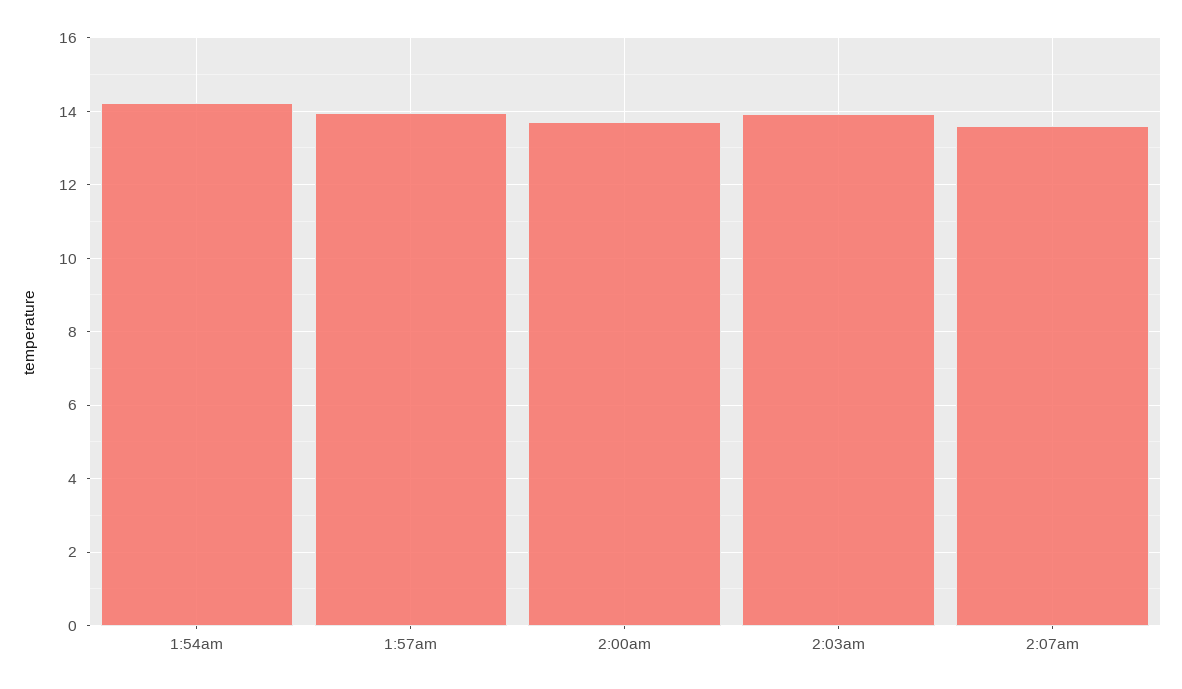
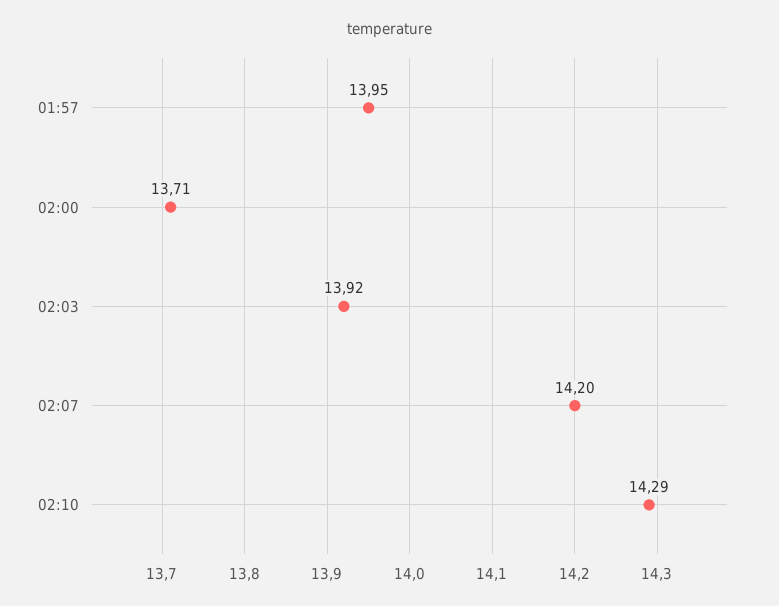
1:54am: 14.2 -> none
2:07am: 13.6 -> 14.2
02:10: none -> 14.29

